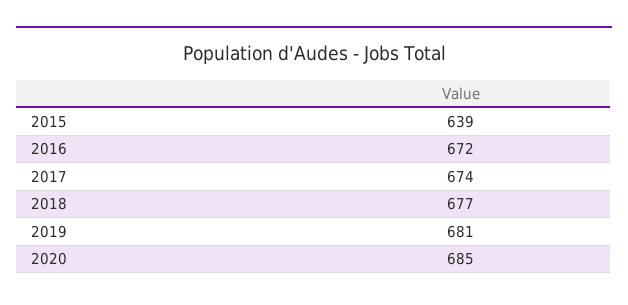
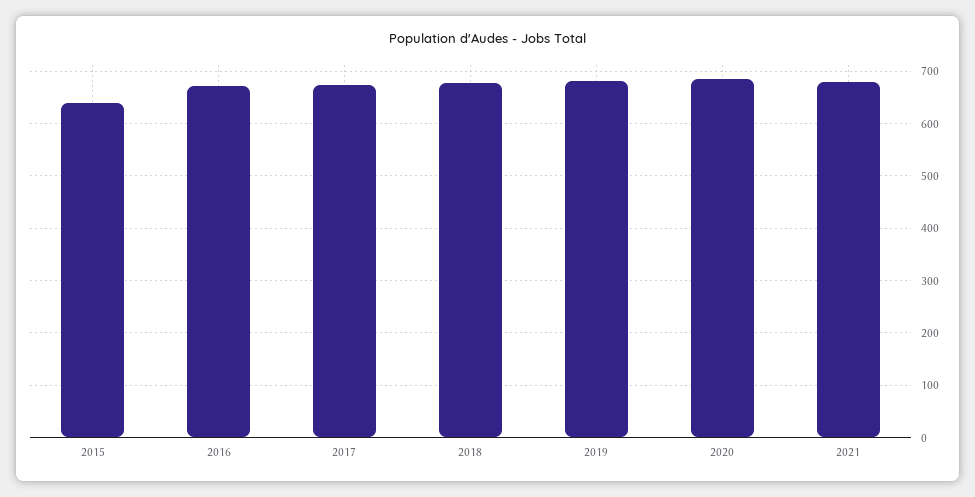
2021: none -> 680

